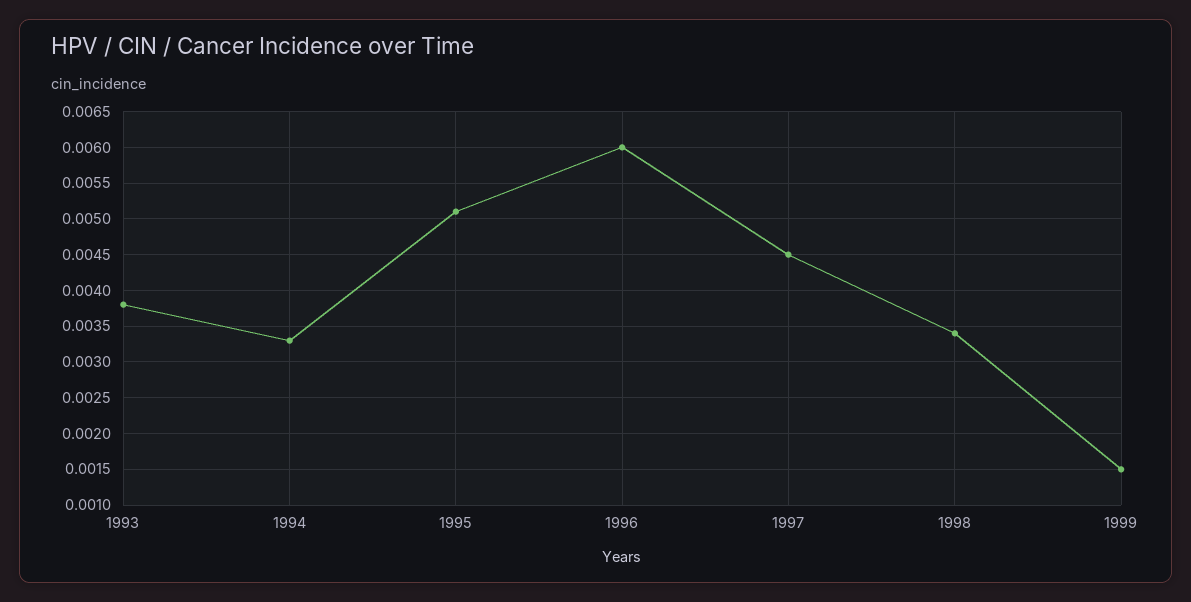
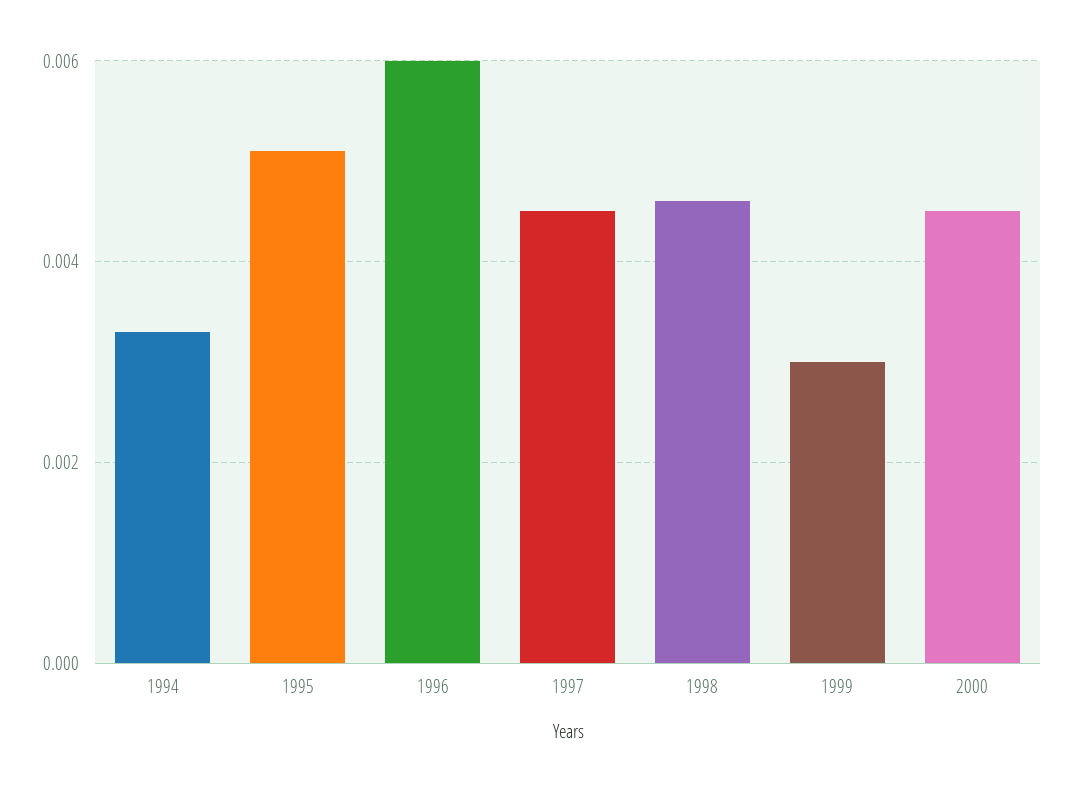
1993: 0.0038 -> none
1998: 0.0034 -> 0.0045
1999: 0.0015 -> 0.003
2000: none -> 0.0045

